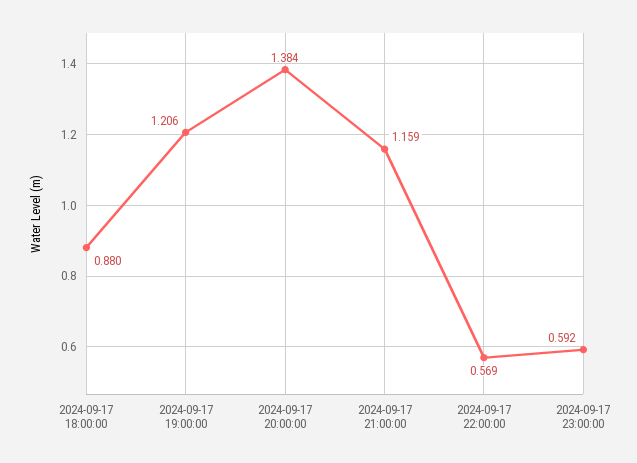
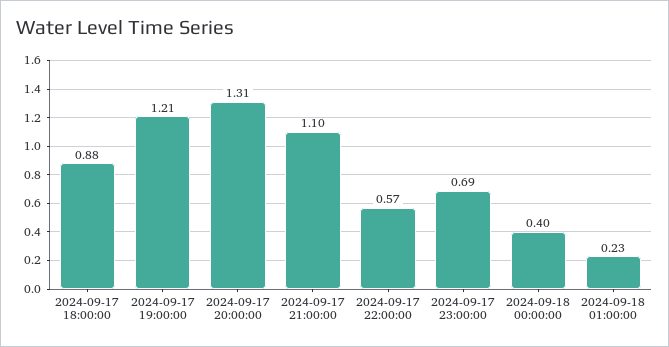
2024-09-17 20:00:00: 1.384 -> 1.31
2024-09-17 21:00:00: 1.159 -> 1.1
2024-09-17 23:00:00: 0.592 -> 0.69
2024-09-18 00:00:00: none -> 0.4
2024-09-18 01:00:00: none -> 0.23

